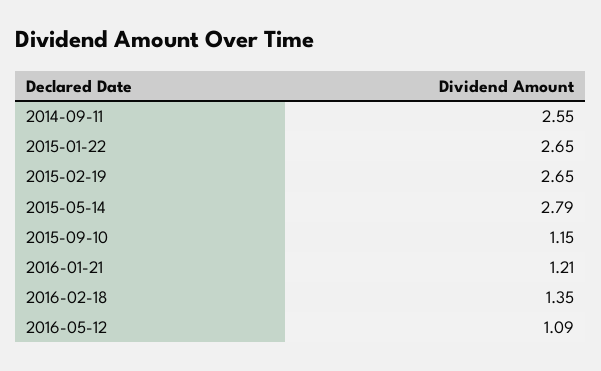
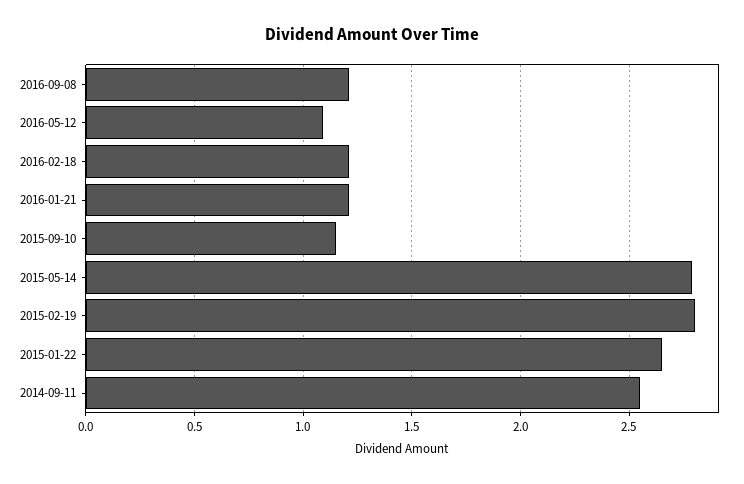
2015-02-19: 2.65 -> 2.8
2016-02-18: 1.35 -> 1.2
2016-09-08: none -> 1.2

